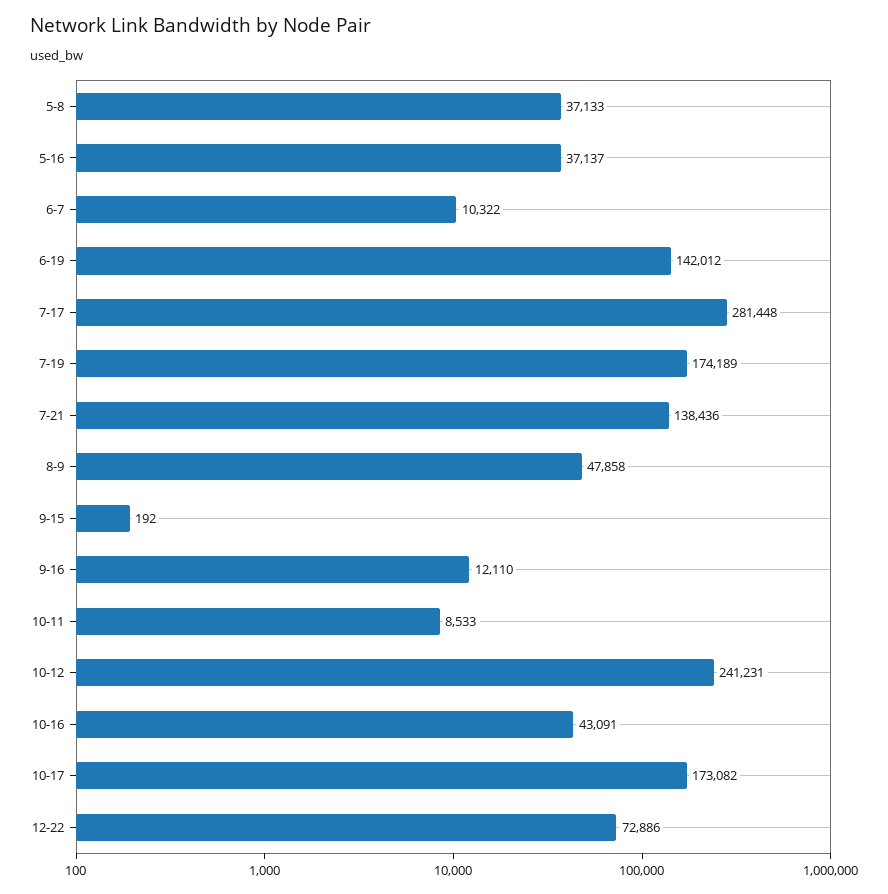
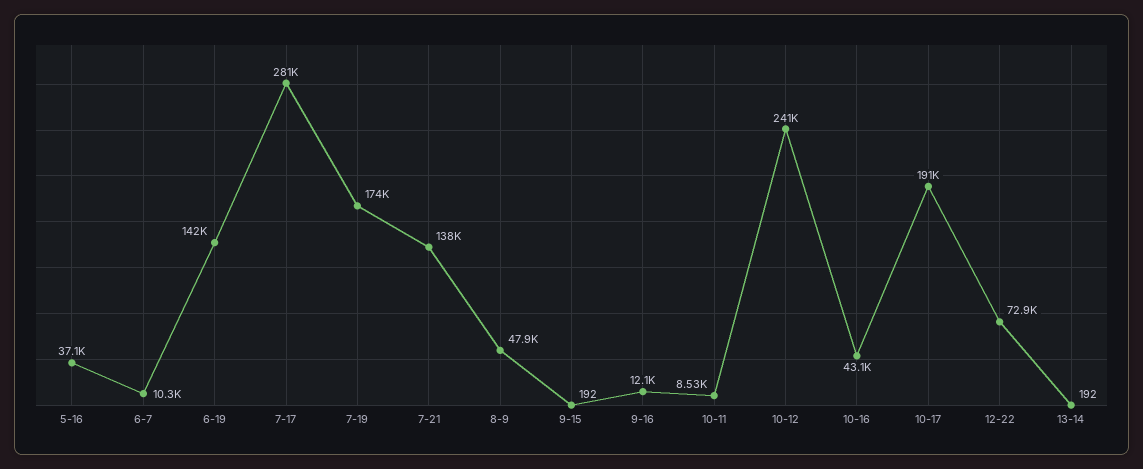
5-8: 37133 -> none
10-17: 173082 -> 191000
13-14: none -> 192

